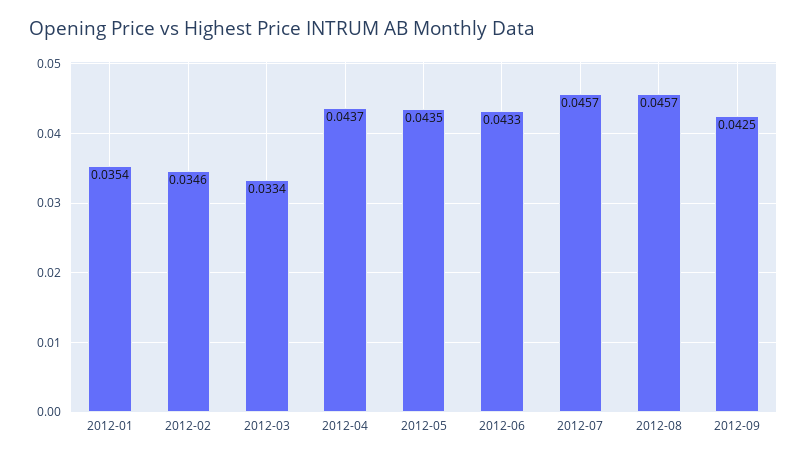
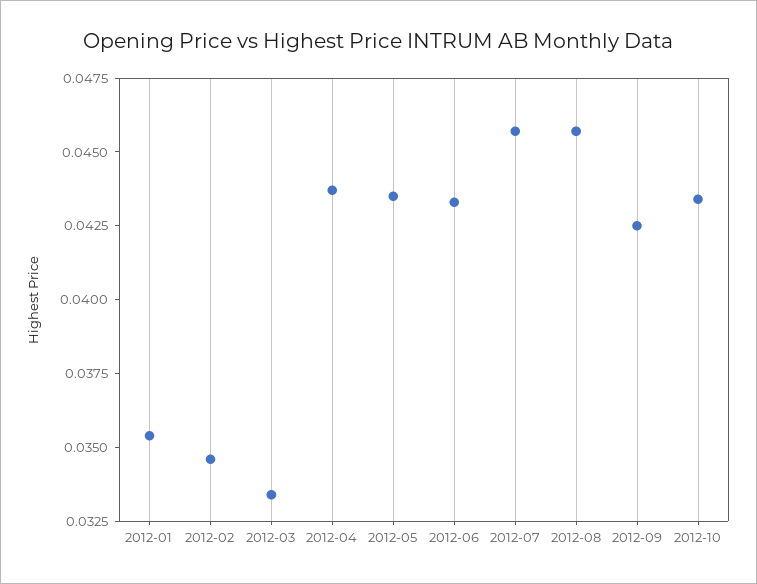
2012-10: none -> 0.0435

